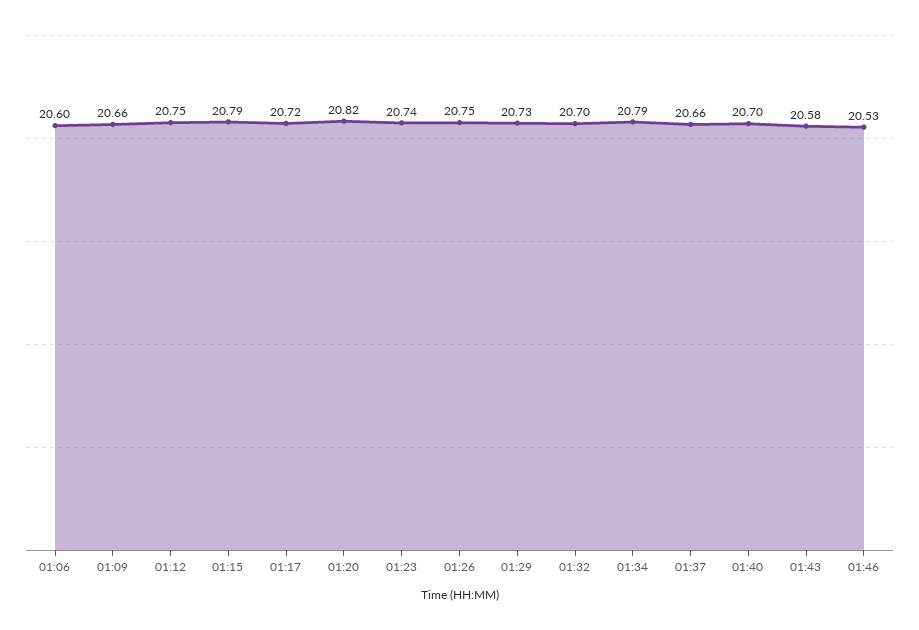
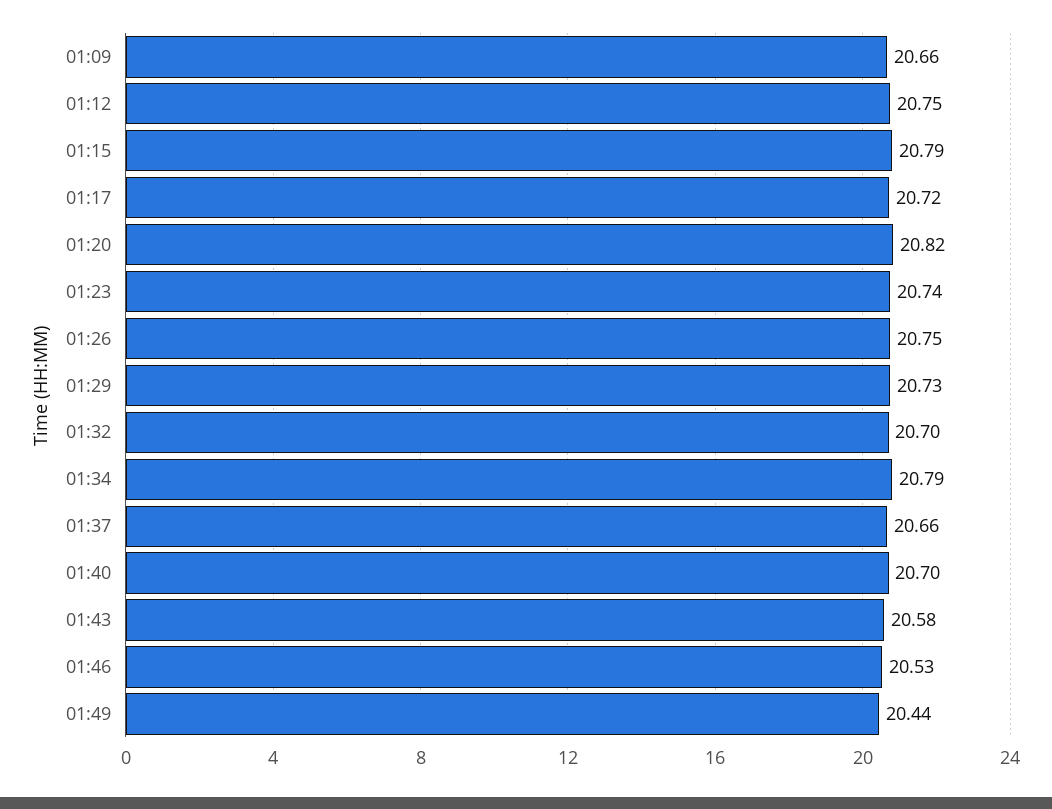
01:06: 20.6 -> none
01:49: none -> 20.44

